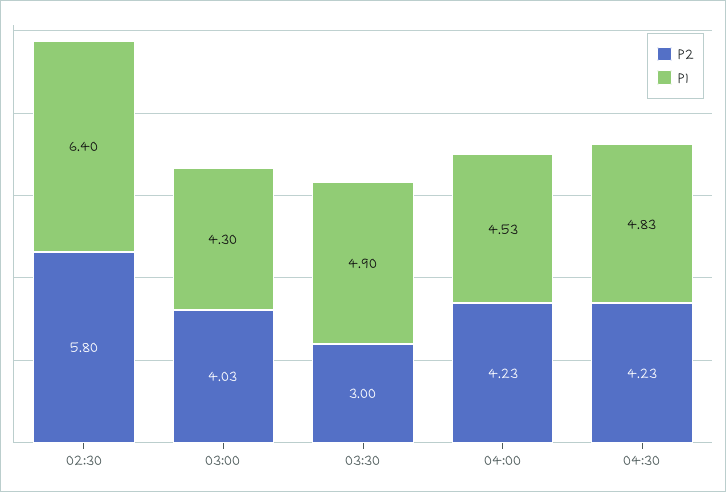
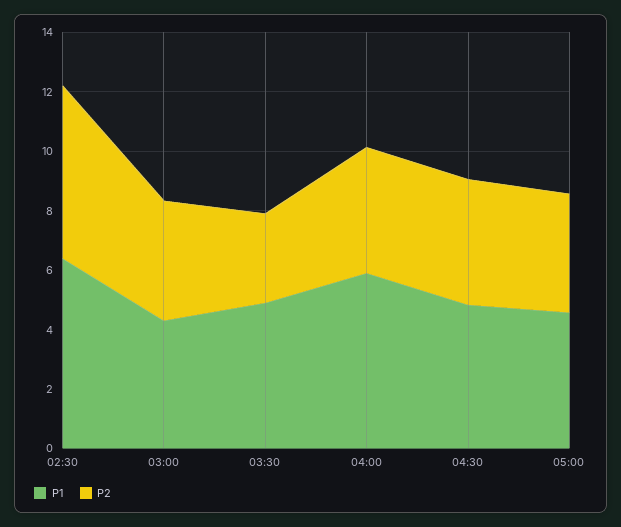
P1, 04:00: 4.53 -> 6
P1, 05:00: none -> 4.5
P2, 05:00: none -> 4

